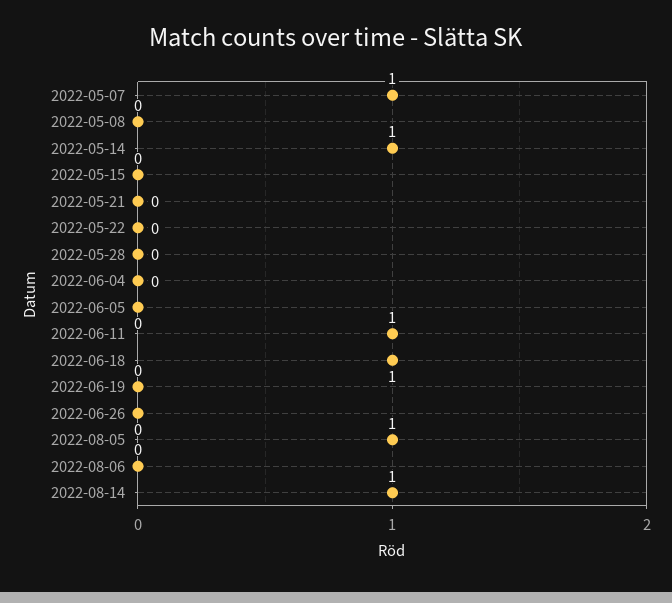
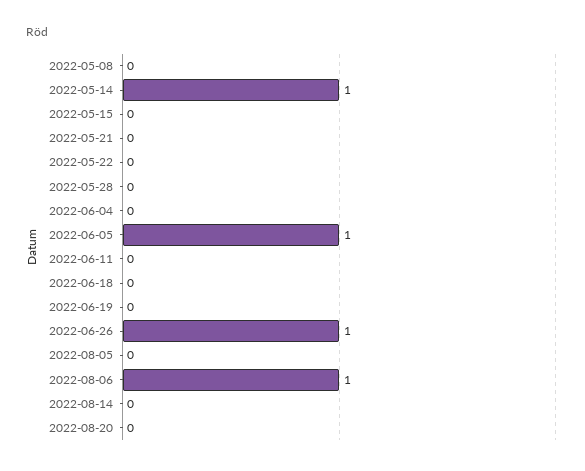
2022-05-07: 1 -> none
2022-06-05: 0 -> 1
2022-06-11: 1 -> 0
2022-06-18: 1 -> 0
2022-06-26: 0 -> 1
2022-08-05: 1 -> 0
2022-08-06: 0 -> 1
2022-08-14: 1 -> 0
2022-08-20: none -> 0

